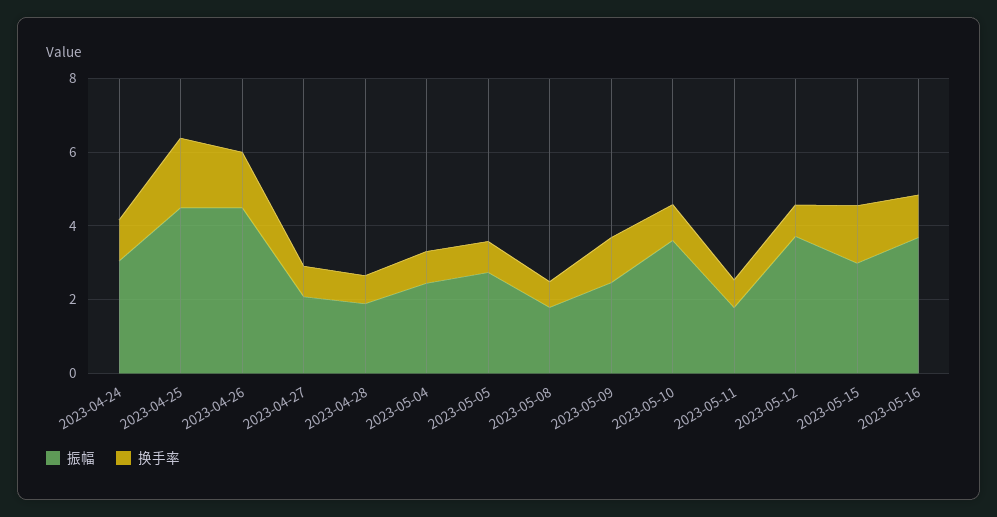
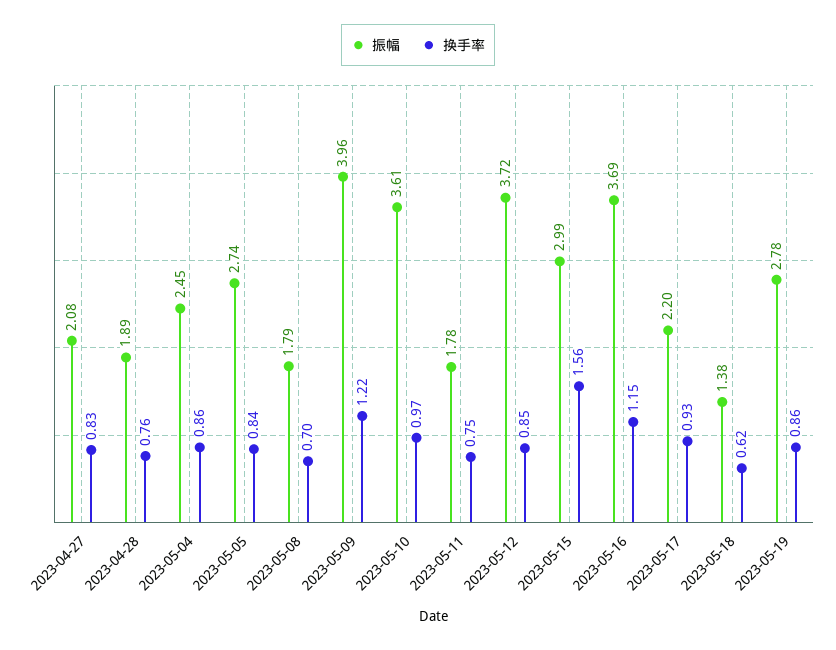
振幅, 2023-04-24: 3 -> none
换手率, 2023-04-24: 1 -> none
振幅, 2023-04-25: 4.5 -> none
换手率, 2023-04-25: 2 -> none
振幅, 2023-04-26: 4.5 -> none
换手率, 2023-04-26: 1.5 -> none
振幅, 2023-05-09: 2.5 -> 3.96
振幅, 2023-05-17: none -> 2.2
换手率, 2023-05-17: none -> 0.93
振幅, 2023-05-18: none -> 1.38
换手率, 2023-05-18: none -> 0.62
振幅, 2023-05-19: none -> 2.78
换手率, 2023-05-19: none -> 0.86

